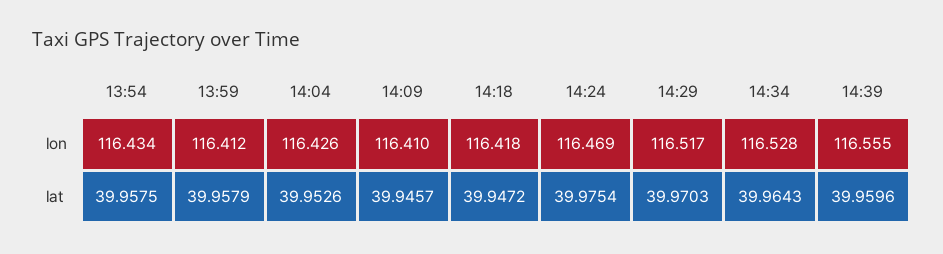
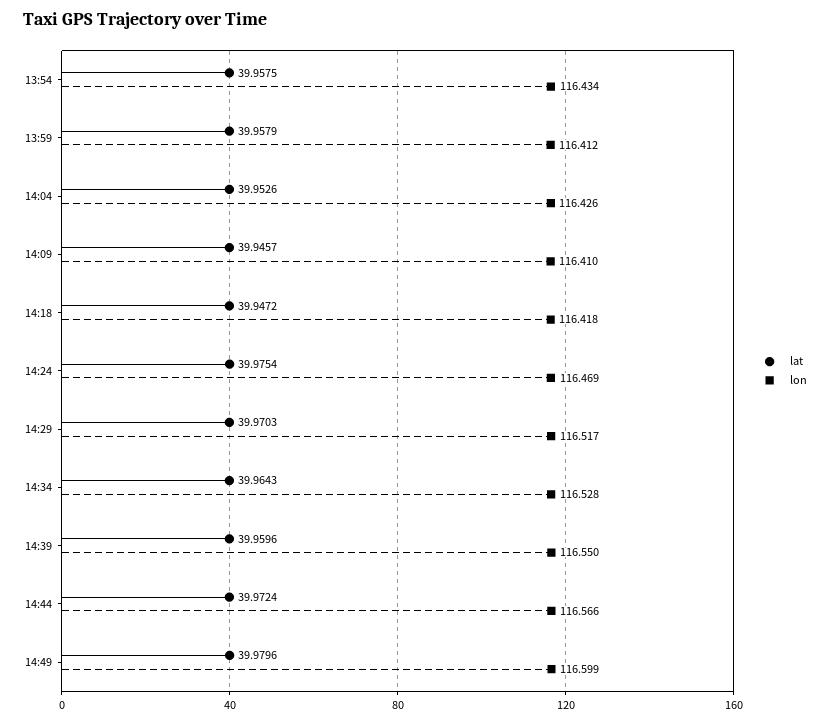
lon, 14:39: 116.555 -> 116.55
lat, 14:44: none -> 39.9724
lon, 14:44: none -> 116.566
lat, 14:49: none -> 39.9796
lon, 14:49: none -> 116.599

